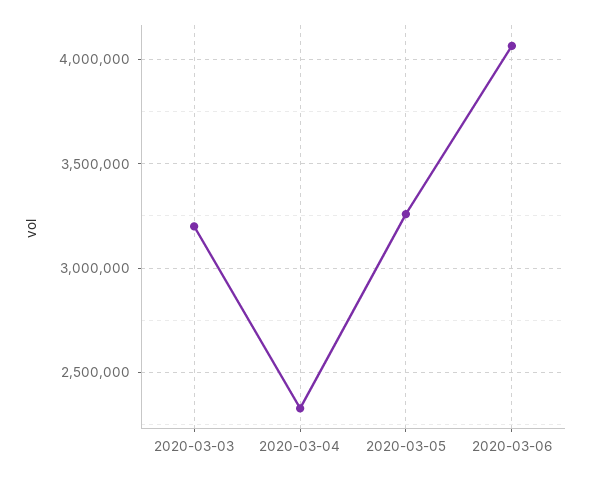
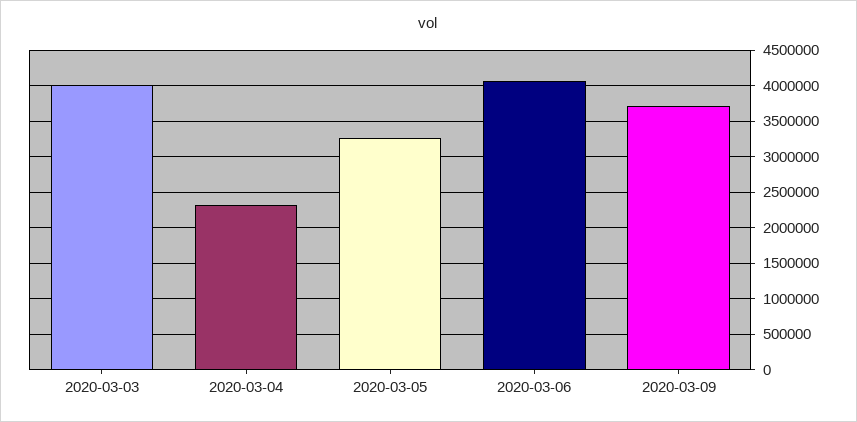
2020-03-03: 3200000 -> 4000000
2020-03-09: none -> 3700000

